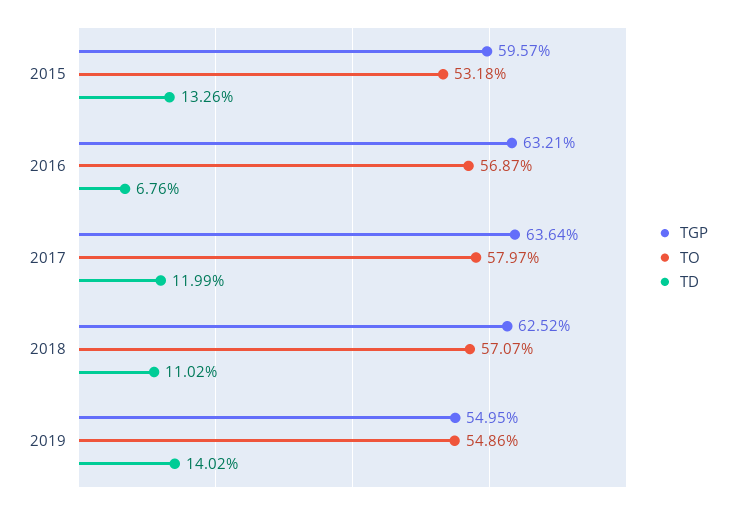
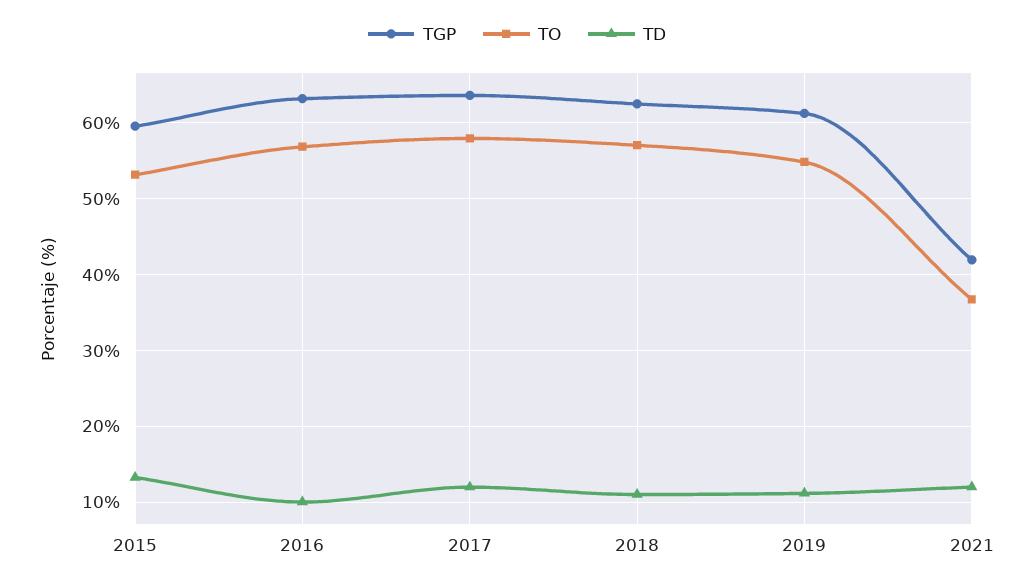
TD, 2016: 6.76 -> 10
TGP, 2019: 54.95 -> 61
TD, 2019: 14.02 -> 11
TGP, 2021: none -> 42
TO, 2021: none -> 37
TD, 2021: none -> 12

